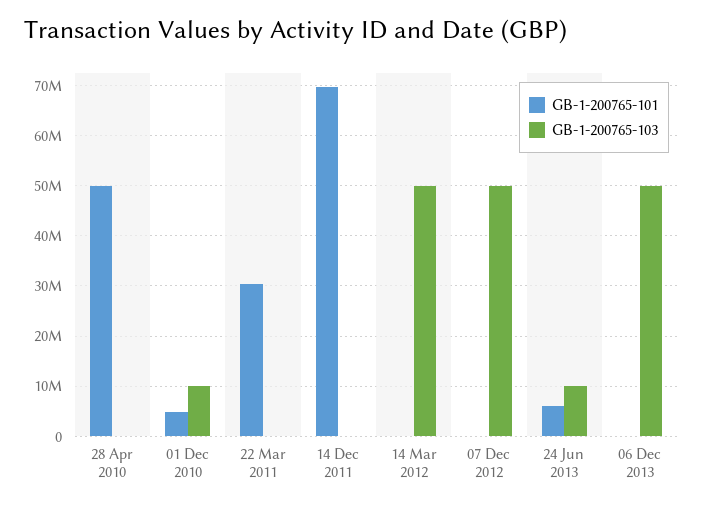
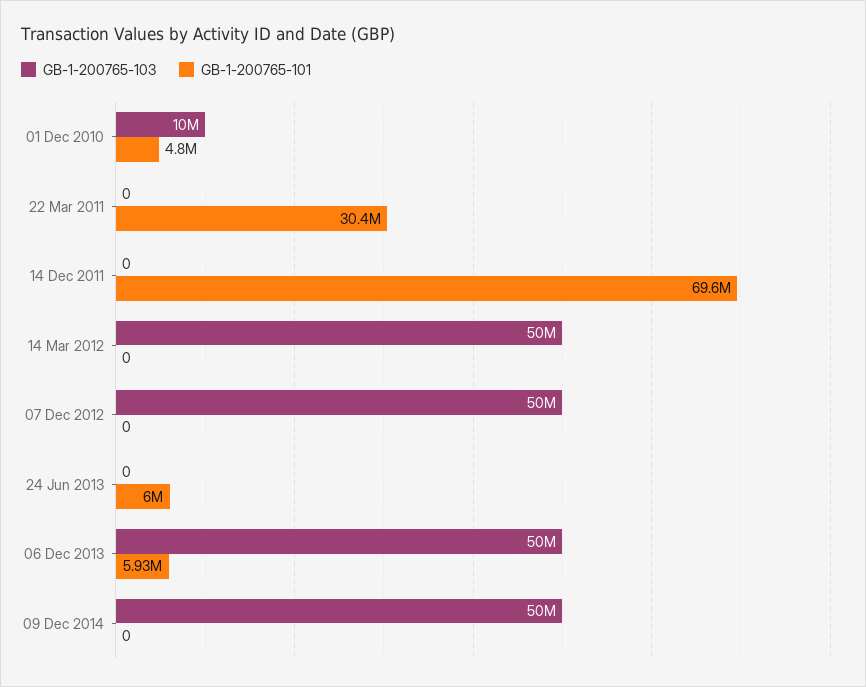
GB-1-200765-101, 28 Apr 2010: 50000000 -> none
GB-1-200765-103, 28 Apr 2010: 0 -> none
GB-1-200765-103, 24 Jun 2013: 10000000 -> 0
GB-1-200765-101, 06 Dec 2013: 0 -> 5930000
GB-1-200765-103, 09 Dec 2014: none -> 50000000
GB-1-200765-101, 09 Dec 2014: none -> 0

